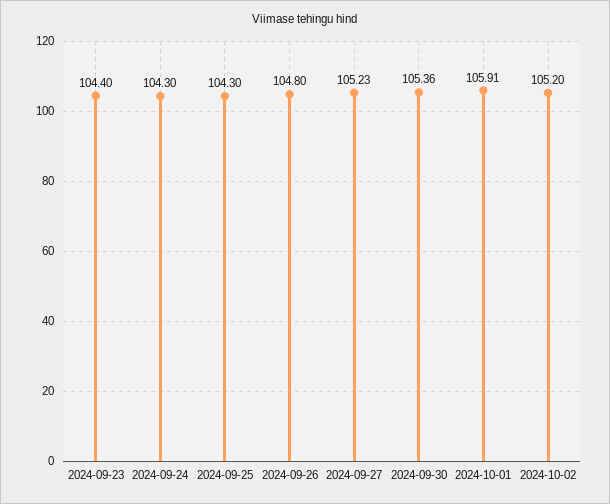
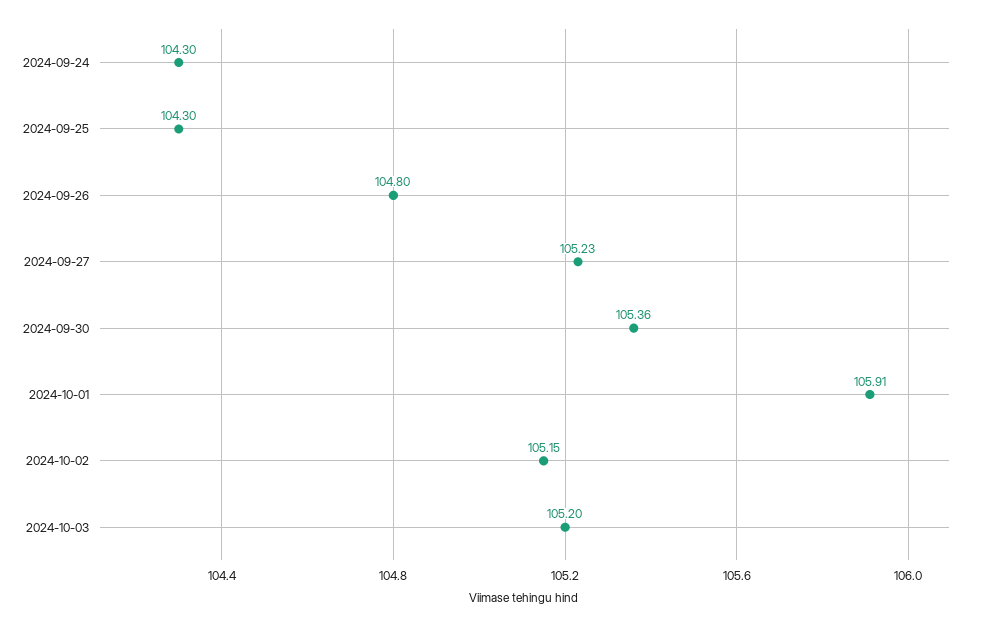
2024-09-23: 104.4 -> none
2024-10-02: 105.2 -> 105.15
2024-10-03: none -> 105.2

